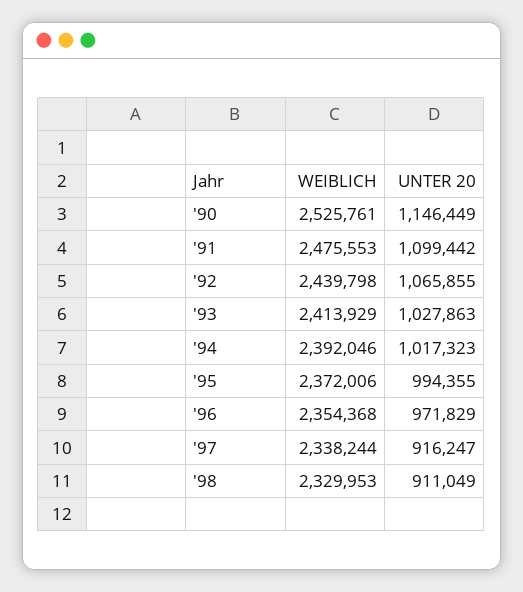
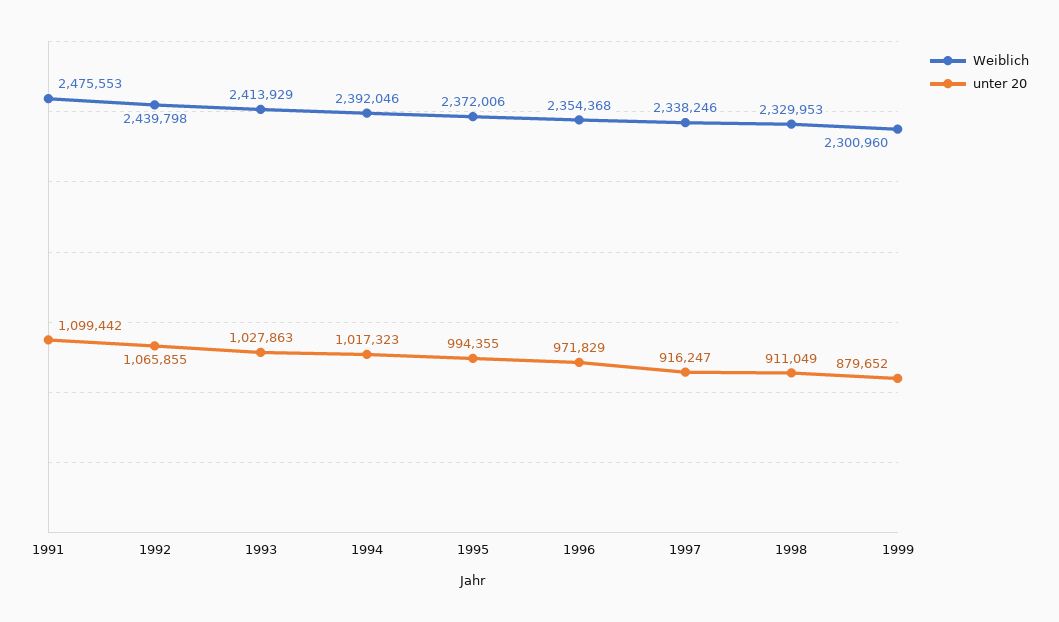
WEIBLICH, '90: 2525761 -> none
UNTER 20, '90: 1146449 -> none
WEIBLICH, '97: 2338244 -> 2338246
WEIBLICH, 1999: none -> 2300960
UNTER 20, 1999: none -> 879652

